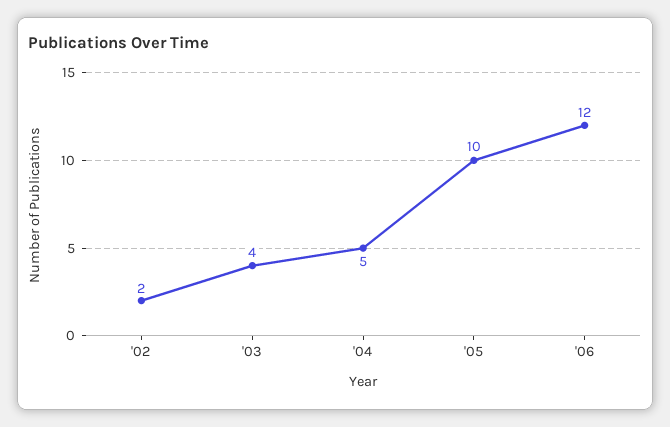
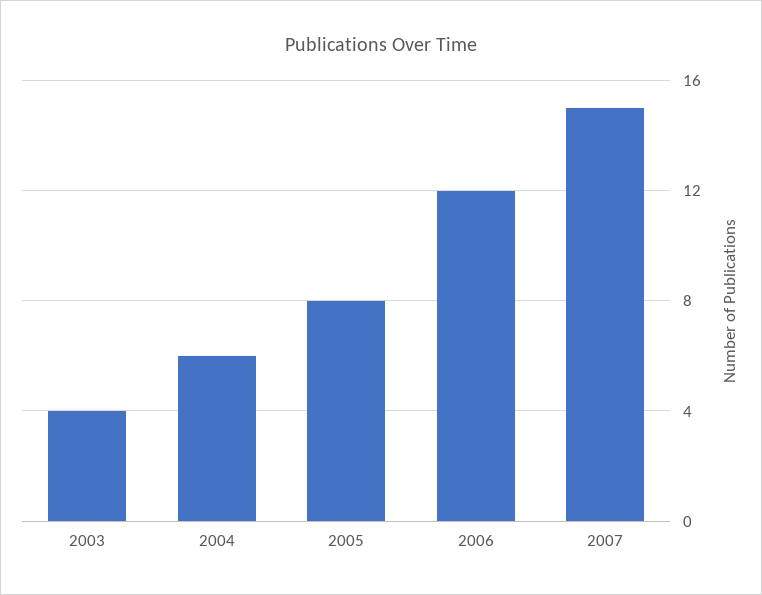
'02: 2 -> none
'04: 5 -> 6
'05: 10 -> 8
2007: none -> 15

